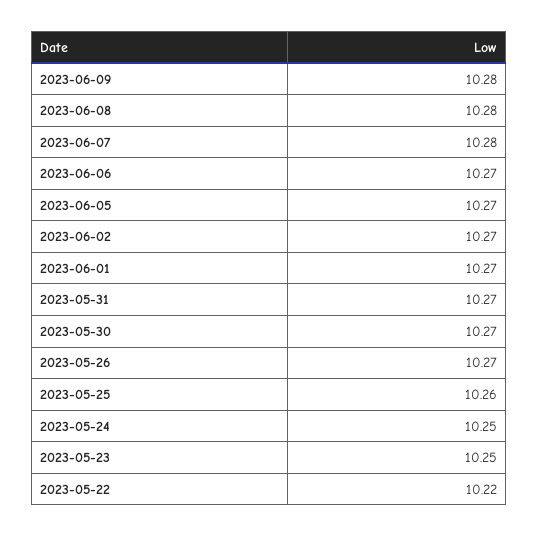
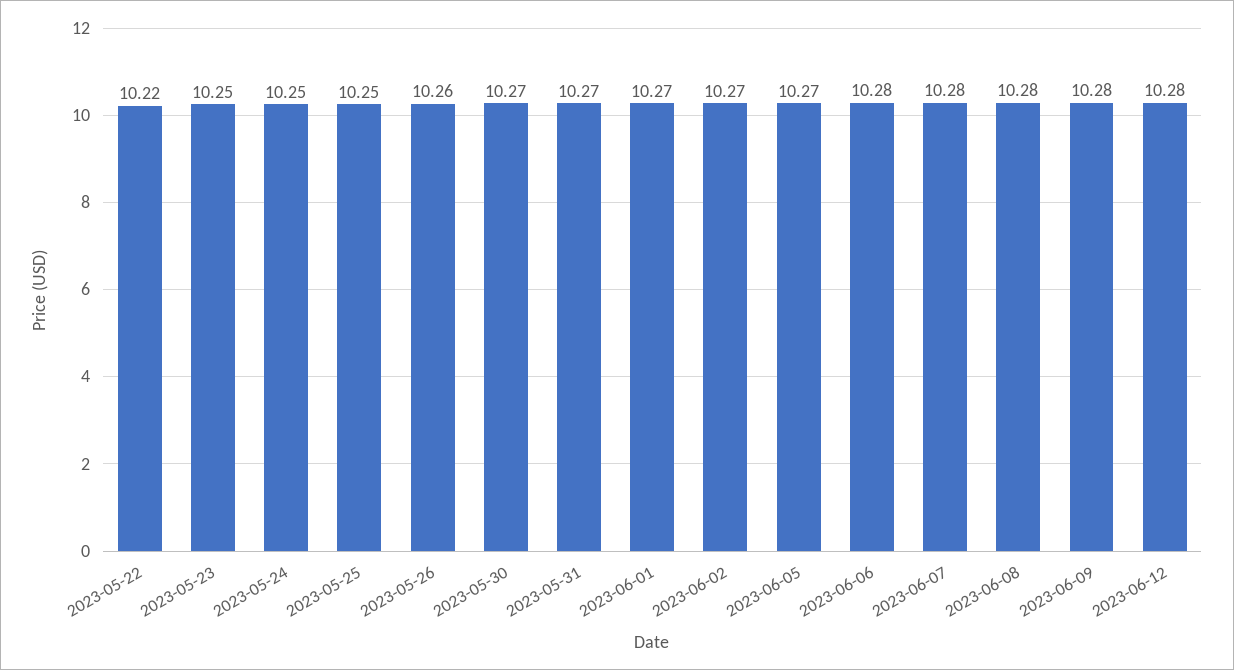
2023-06-06: 10.27 -> 10.28
2023-05-26: 10.27 -> 10.26
2023-05-25: 10.26 -> 10.25
2023-06-12: none -> 10.28

